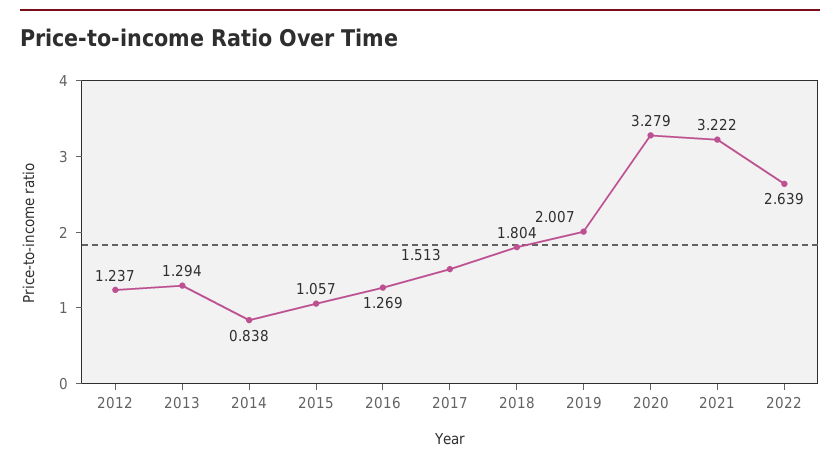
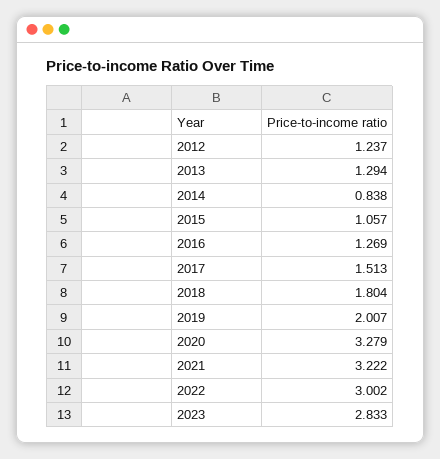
2022: 2.639 -> 3.002
2023: none -> 2.833

